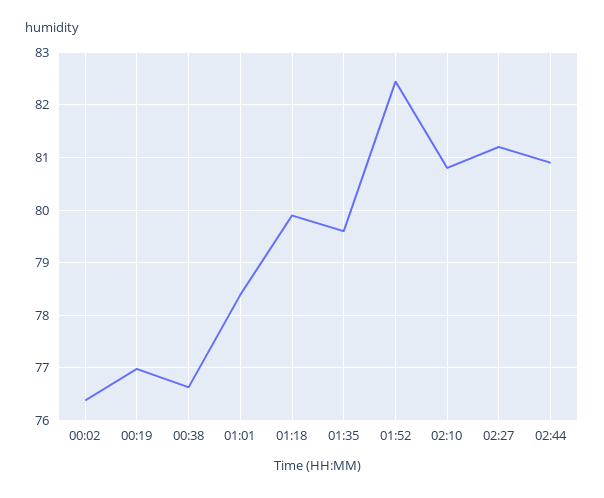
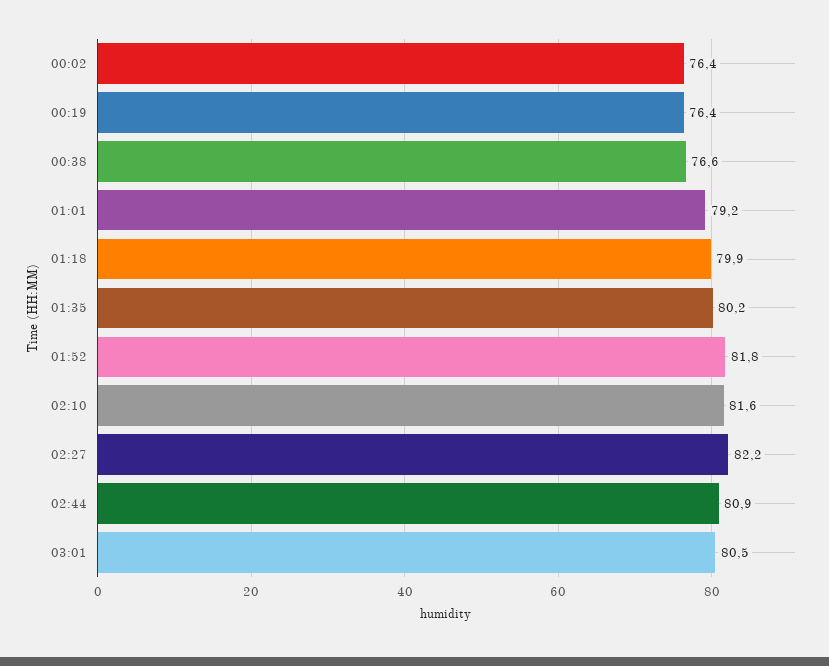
00:19: 77 -> 76.4
01:01: 78.4 -> 79.2
01:35: 79.6 -> 80.2
01:52: 82.4 -> 81.8
02:10: 80.8 -> 81.6
02:27: 81.2 -> 82.2
03:01: none -> 80.5

